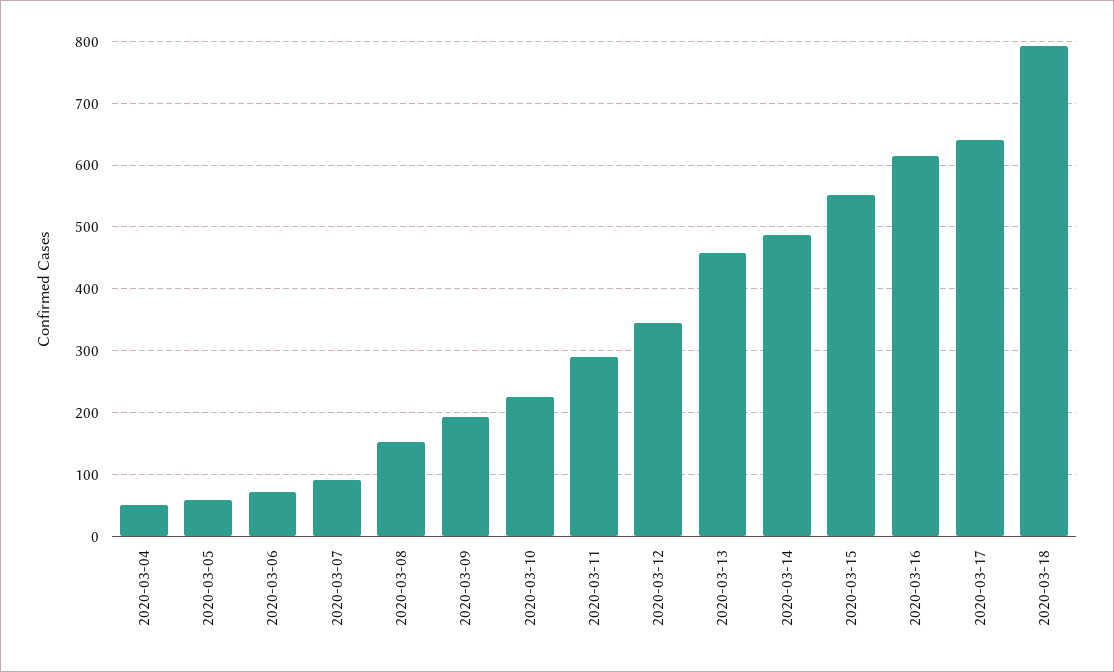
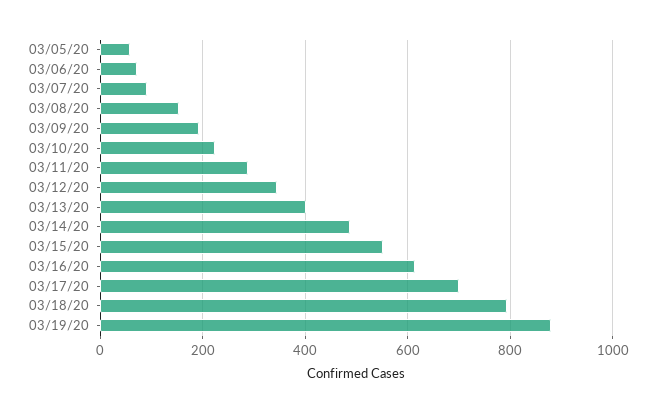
2020-03-04: 50 -> none
2020-03-13: 460 -> 400
2020-03-17: 640 -> 700
03/19/20: none -> 880

